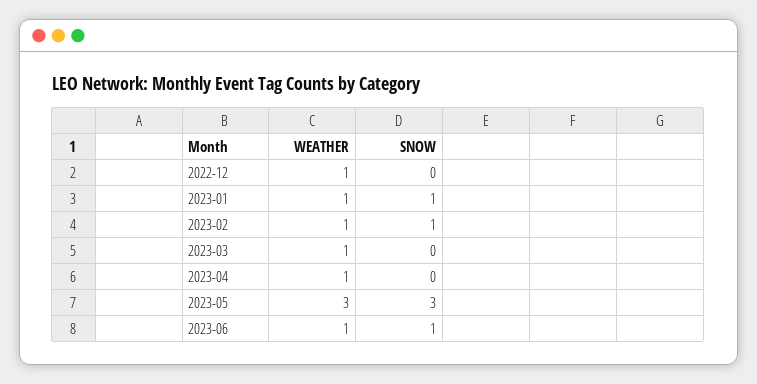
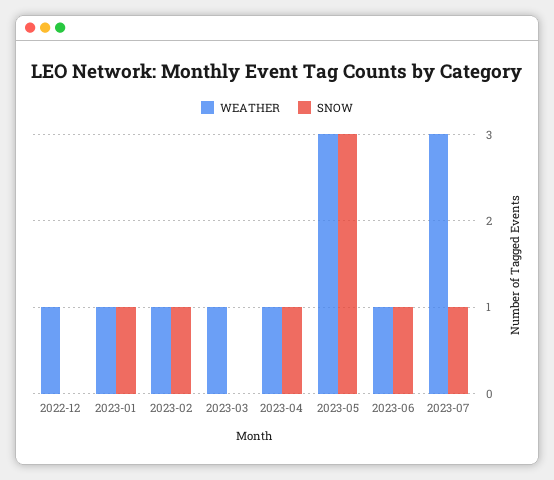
SNOW, 2023-04: 0 -> 1
WEATHER, 2023-07: none -> 3
SNOW, 2023-07: none -> 1

